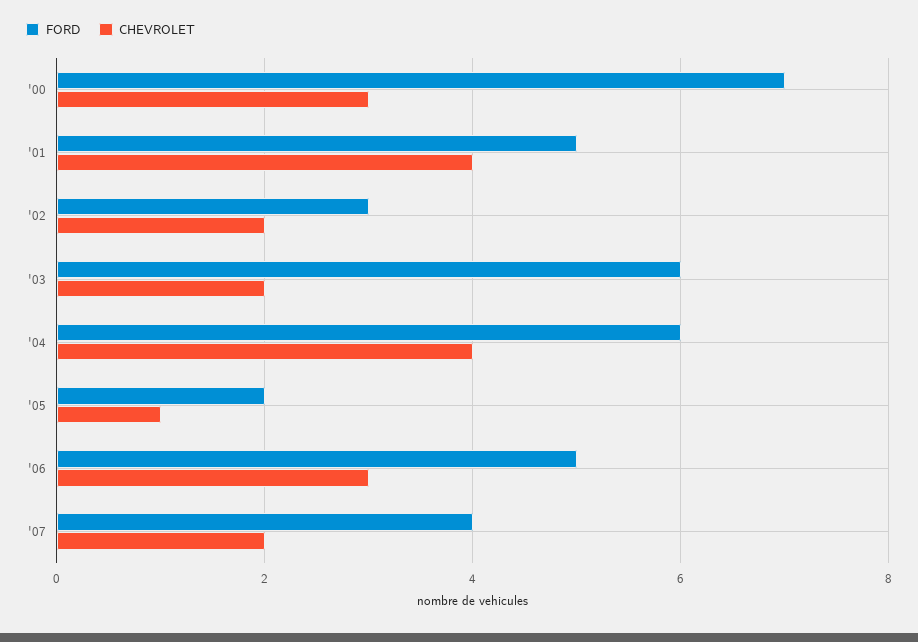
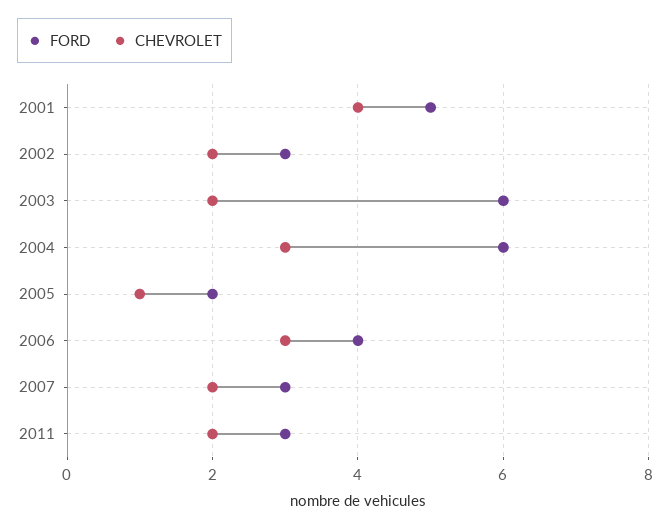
FORD, '00: 7 -> none
CHEVROLET, '00: 3 -> none
CHEVROLET, '04: 4 -> 3
FORD, '06: 5 -> 4
FORD, '07: 4 -> 3
FORD, 2011: none -> 3
CHEVROLET, 2011: none -> 2

